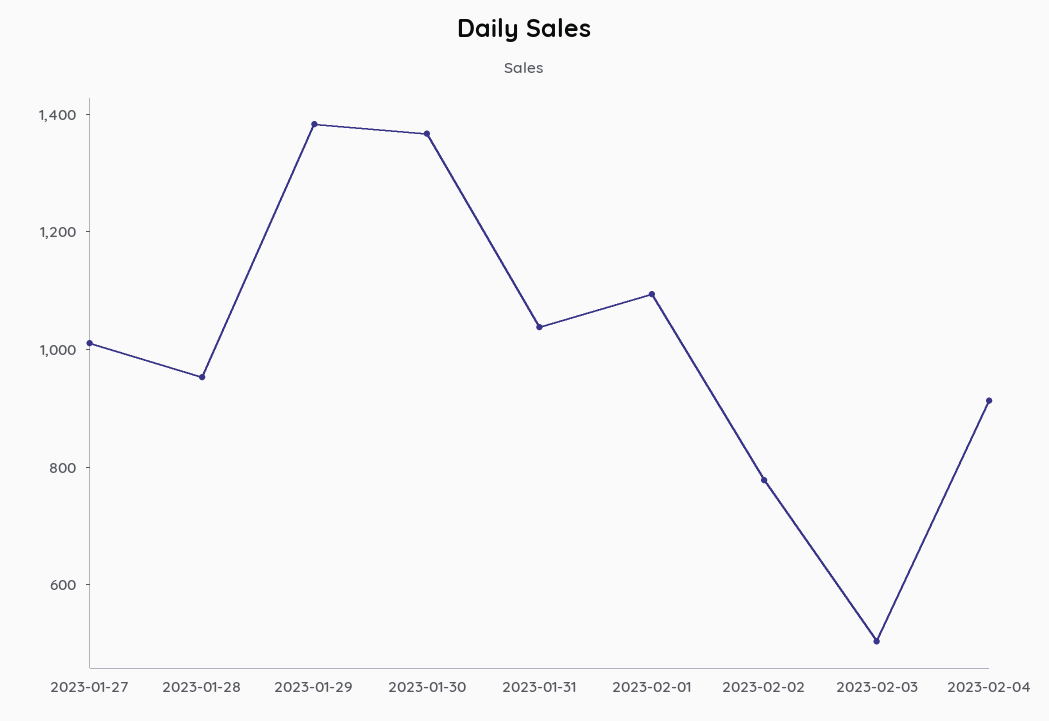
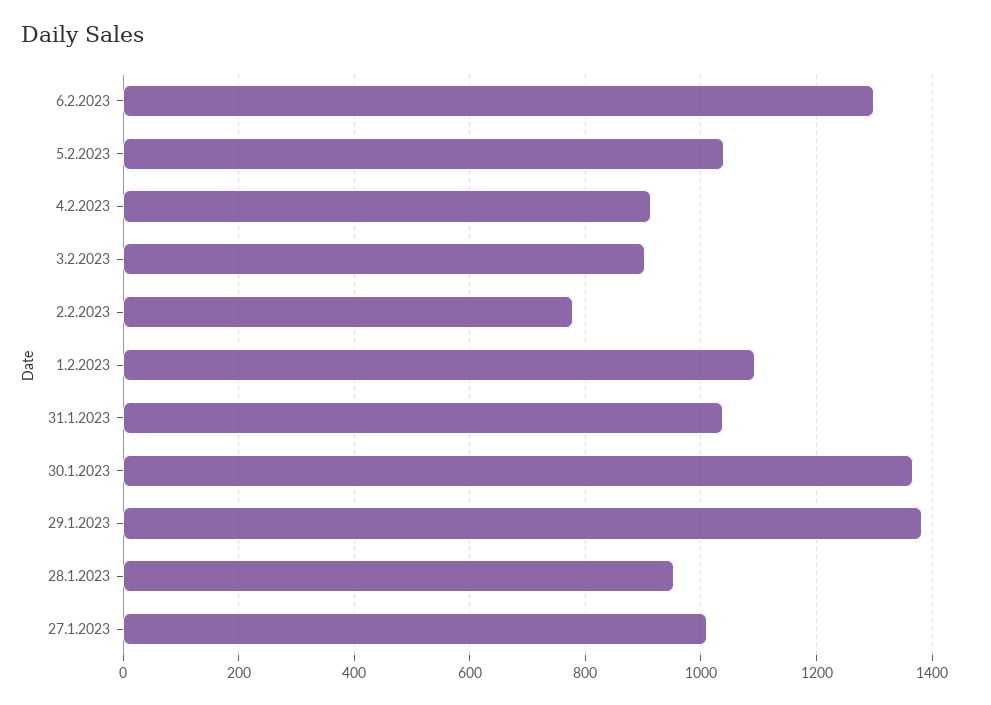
2023-02-03: 500 -> 900
6.2.2023: none -> 1300
5.2.2023: none -> 1040

